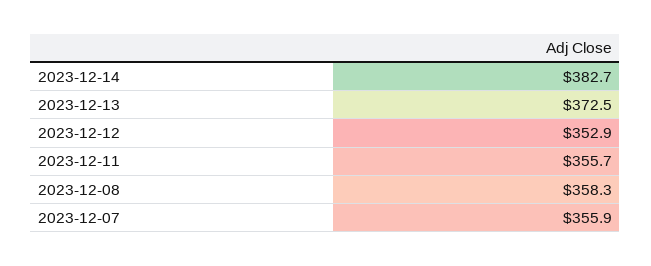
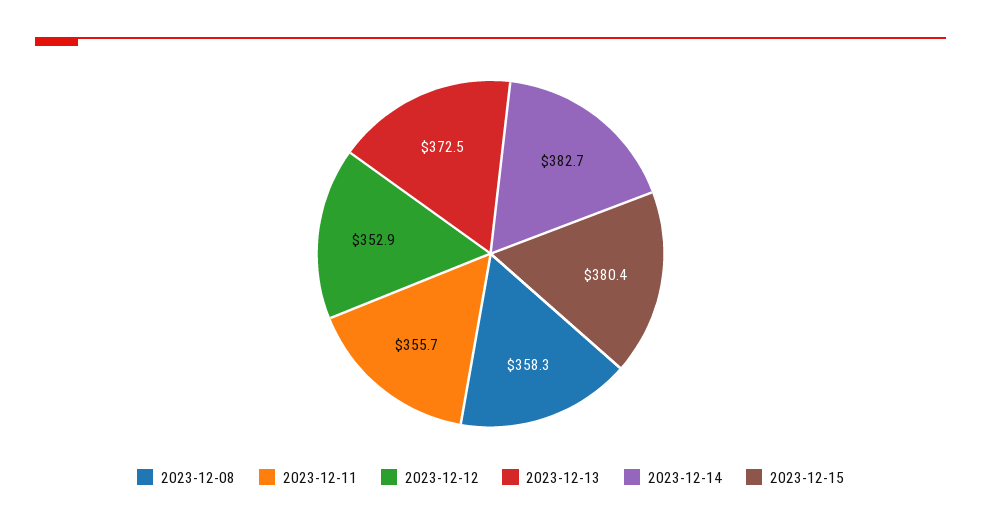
2023-12-07: 355.9 -> none
2023-12-15: none -> 380.4

